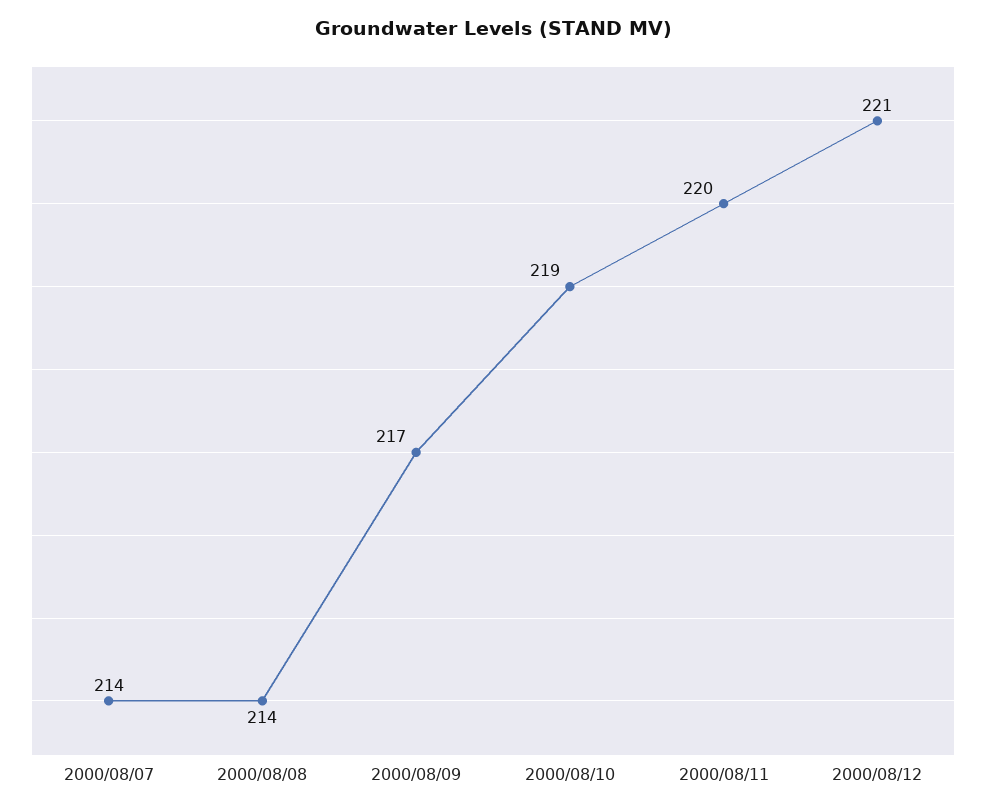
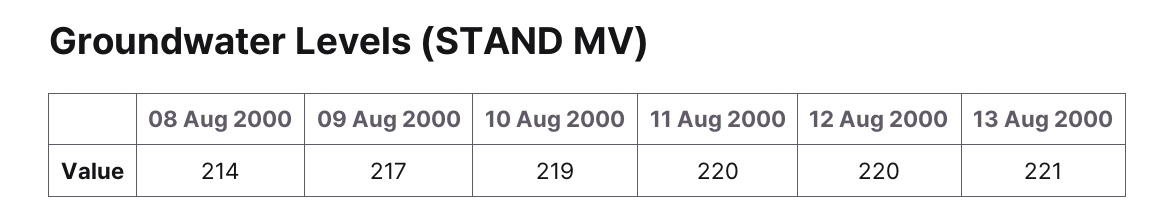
2000/08/07: 214 -> none
2000/08/12: 221 -> 220
13 Aug 2000: none -> 221

